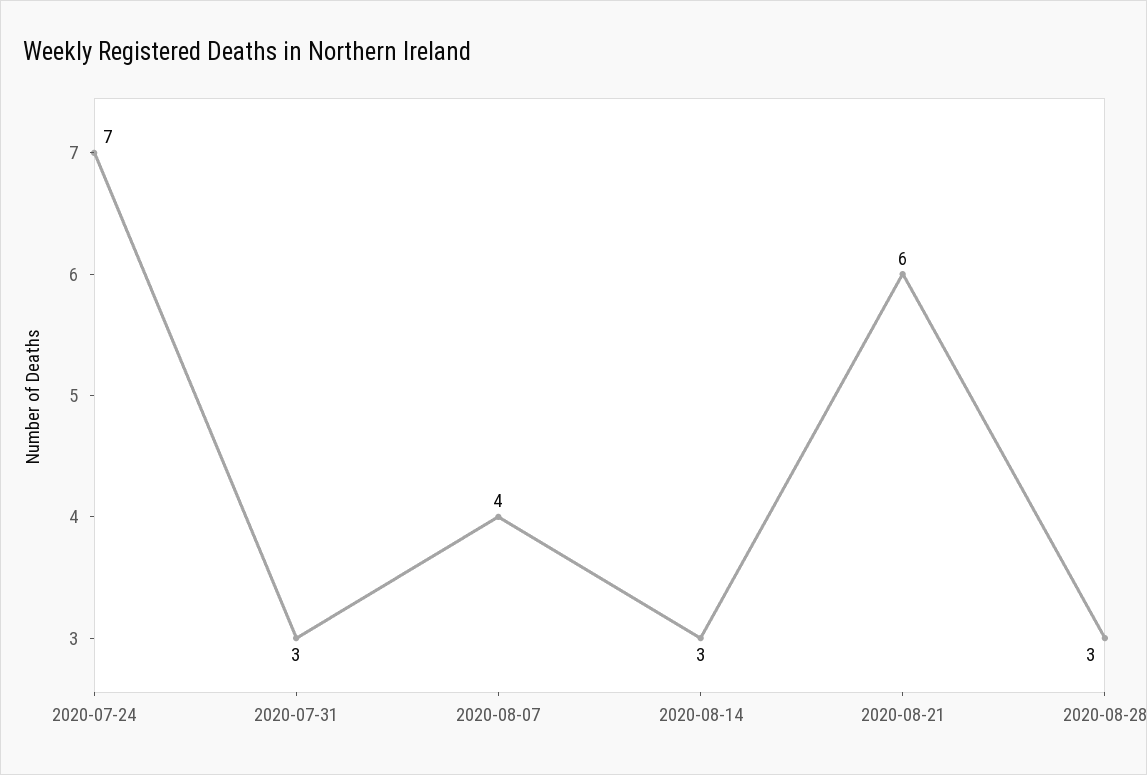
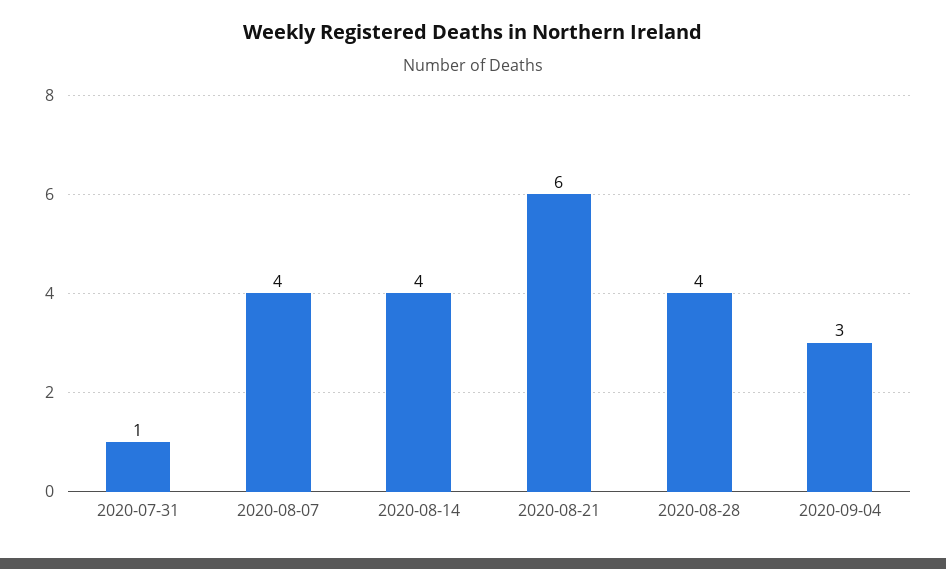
2020-07-24: 7 -> none
2020-07-31: 3 -> 1
2020-08-14: 3 -> 4
2020-08-28: 3 -> 4
2020-09-04: none -> 3

